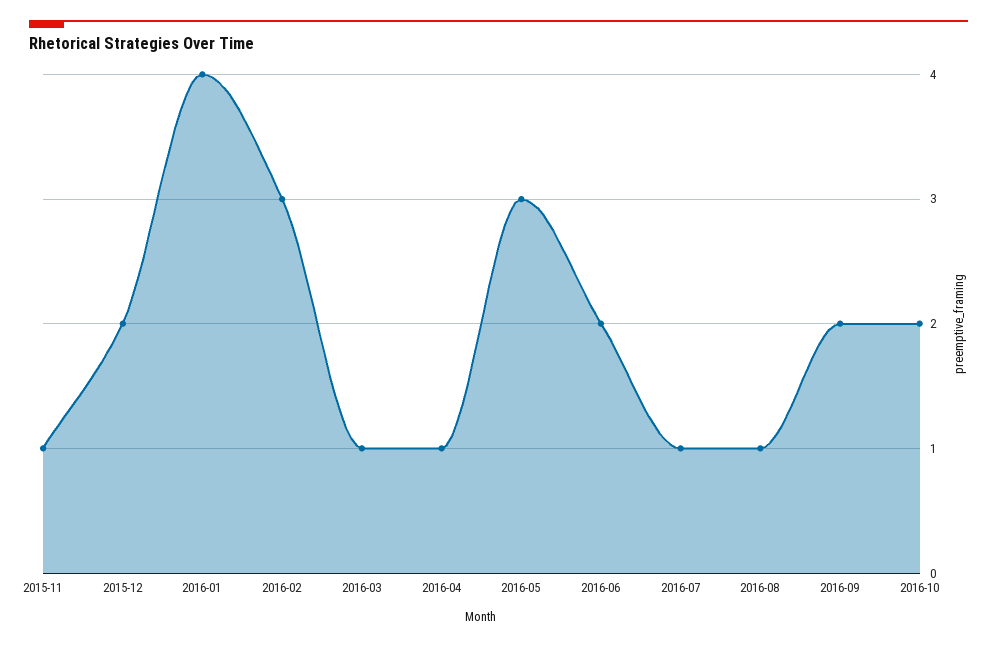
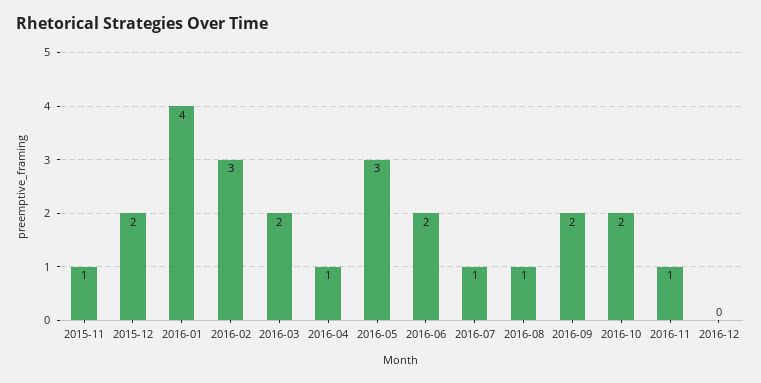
2016-03: 1 -> 2
2016-11: none -> 1
2016-12: none -> 0

